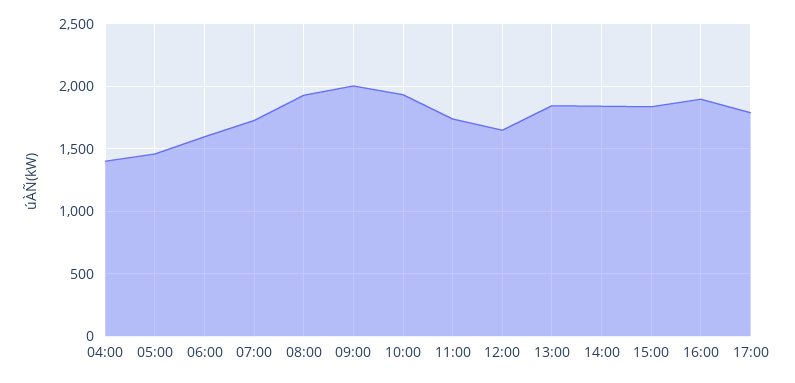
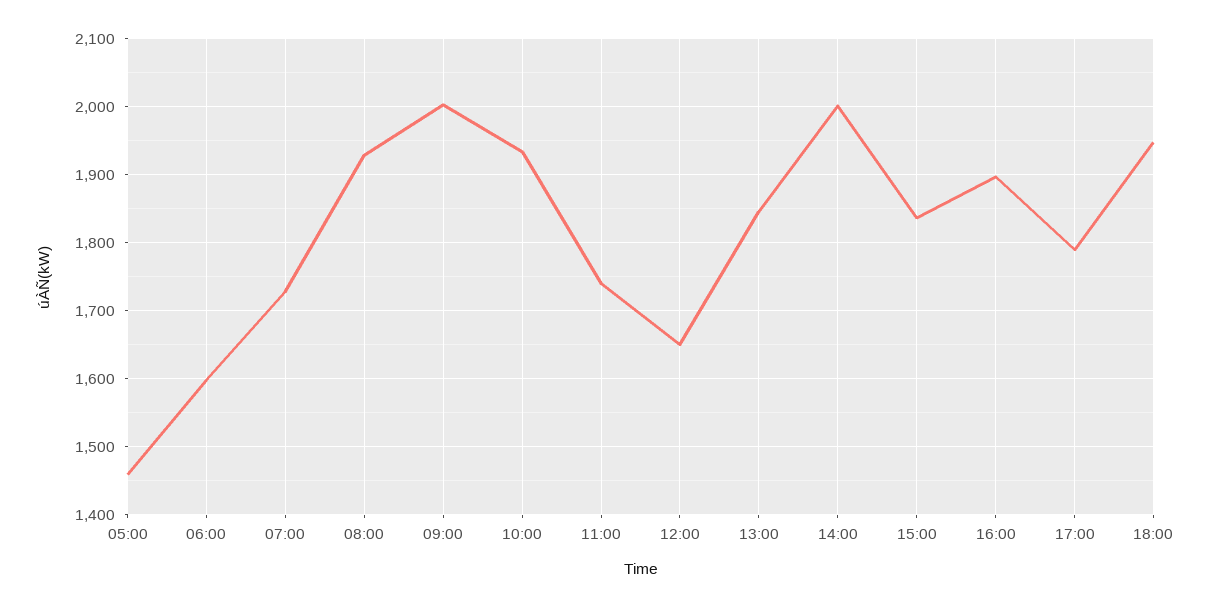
04:00: 1400 -> none
14:00: 1850 -> 2000
18:00: none -> 1950

